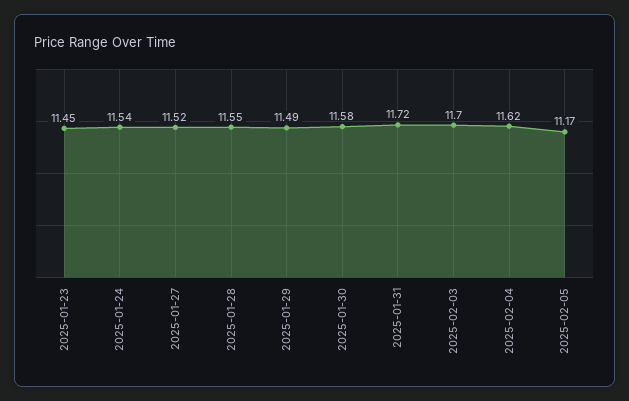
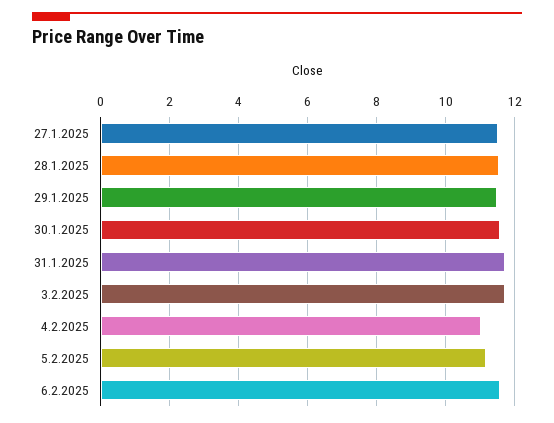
2025-01-23: 11.45 -> none
2025-01-24: 11.54 -> none
2025-02-04: 11.62 -> 11
6.2.2025: none -> 11.6

